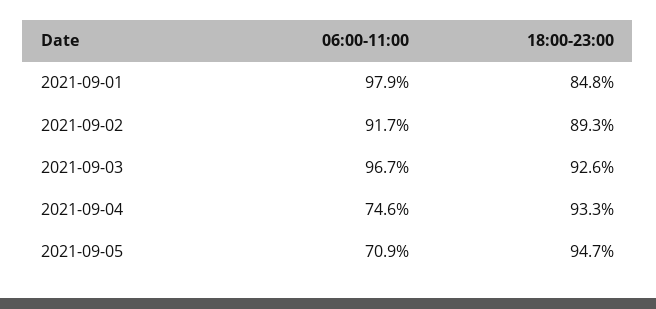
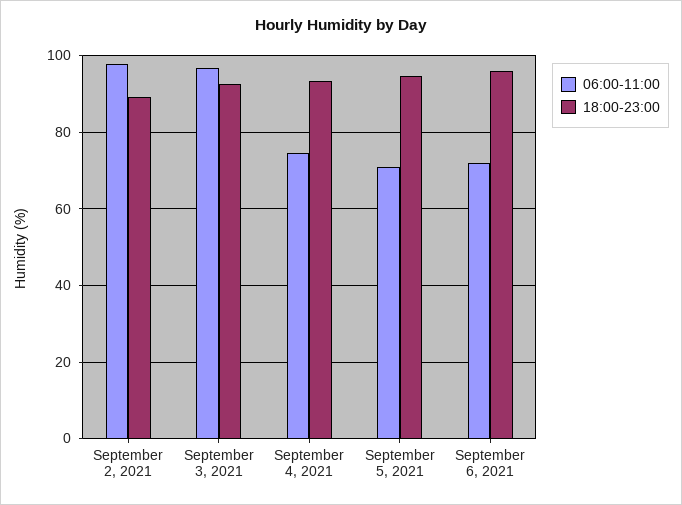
06:00-11:00, 2021-09-01: 97.9 -> none
18:00-23:00, 2021-09-01: 84.8 -> none
06:00-11:00, 2021-09-02: 91.7 -> 98
06:00-11:00, September 6, 2021: none -> 72
18:00-23:00, September 6, 2021: none -> 96

